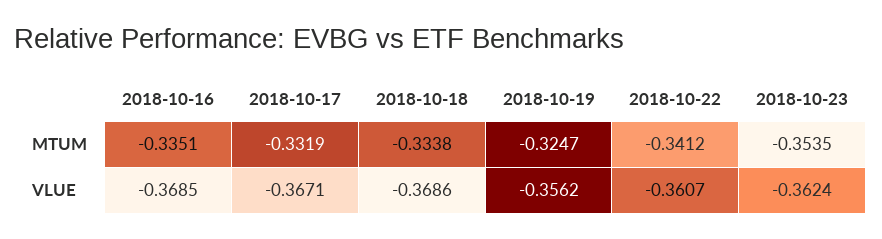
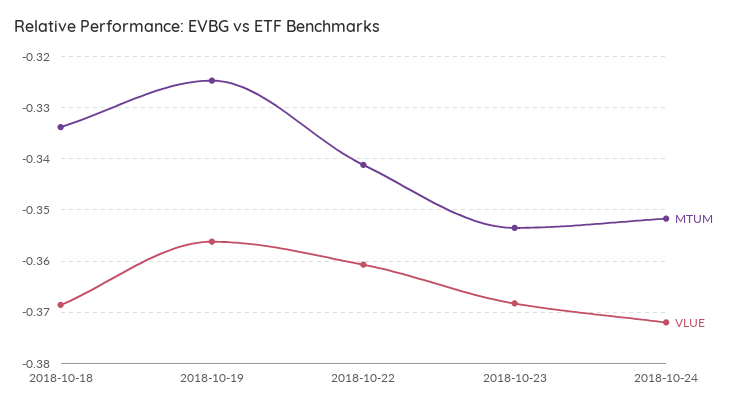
MTUM, 2018-10-16: -0.3351 -> none
MTUM, 2018-10-17: -0.3319 -> none
VLUE, 2018-10-16: -0.3685 -> none
VLUE, 2018-10-17: -0.3671 -> none
VLUE, 2018-10-23: -0.3624 -> -0.368
MTUM, 2018-10-24: none -> -0.352
VLUE, 2018-10-24: none -> -0.372

